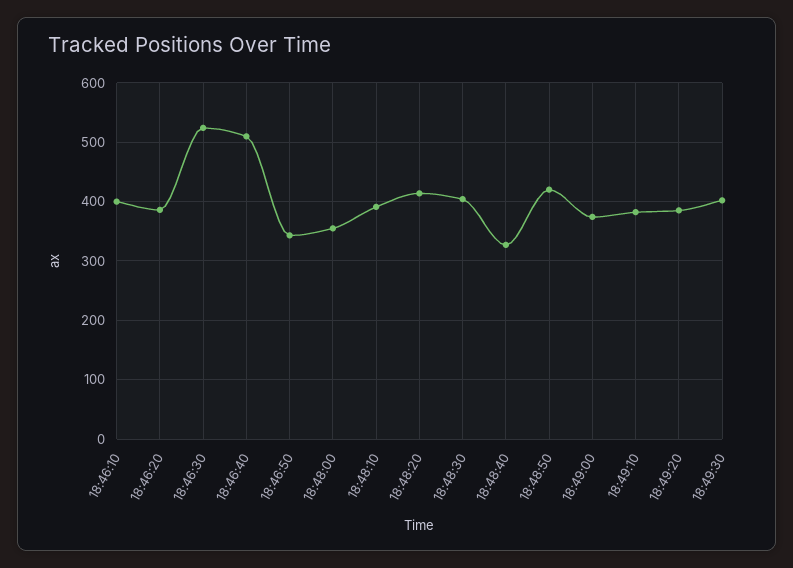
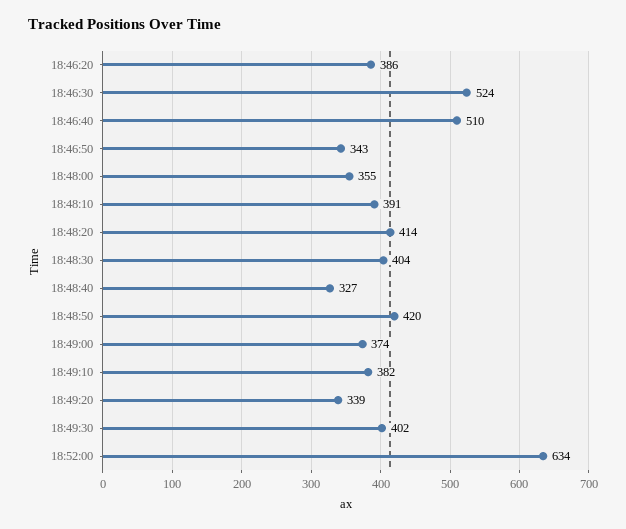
18:46:10: 400 -> none
18:49:20: 380 -> 339
18:52:00: none -> 634

